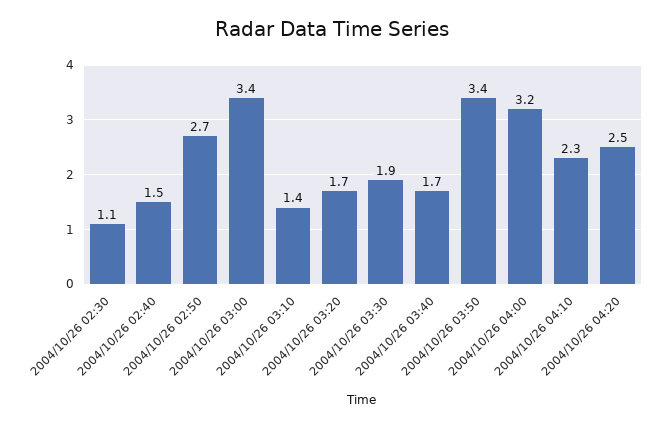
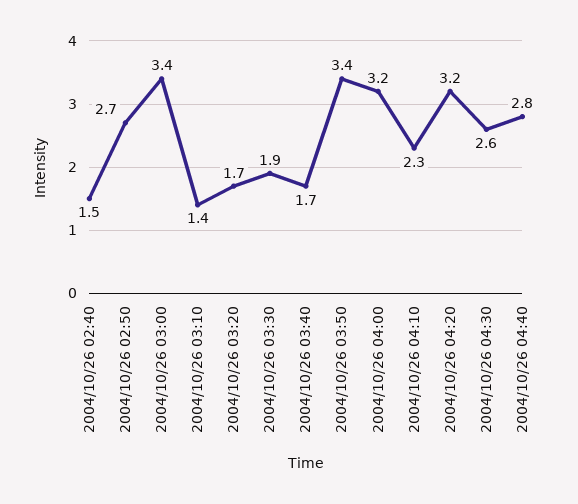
2004/10/26 02:30: 1.1 -> none
2004/10/26 04:20: 2.5 -> 3.2
2004/10/26 04:30: none -> 2.6
2004/10/26 04:40: none -> 2.8

